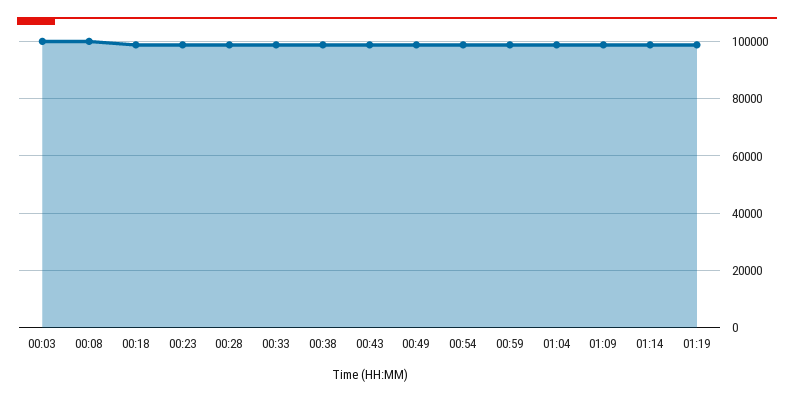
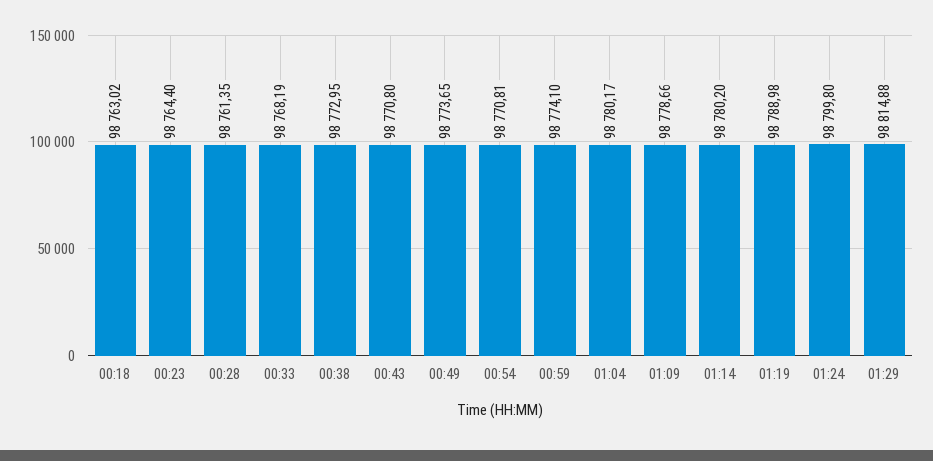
00:03: 100000 -> none
00:08: 100000 -> none
01:24: none -> 98799.8
01:29: none -> 98814.88

